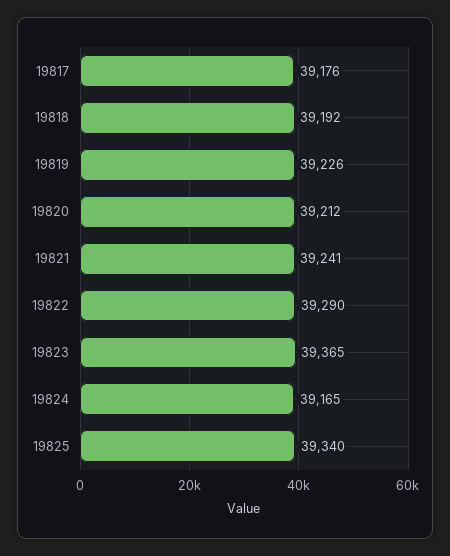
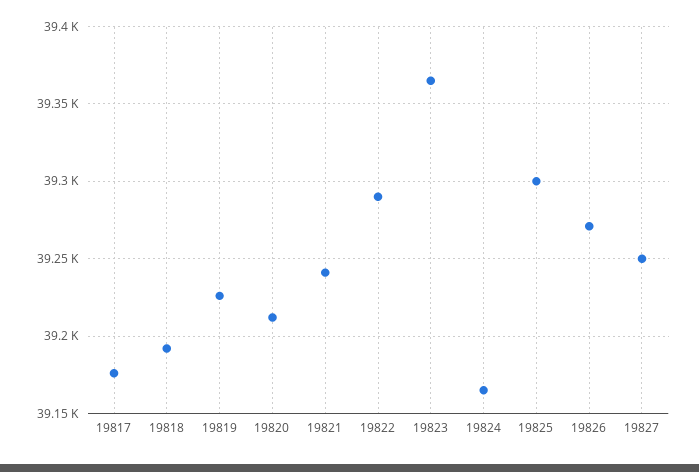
19825: 39340 -> 39300
19826: none -> 39270
19827: none -> 39250

